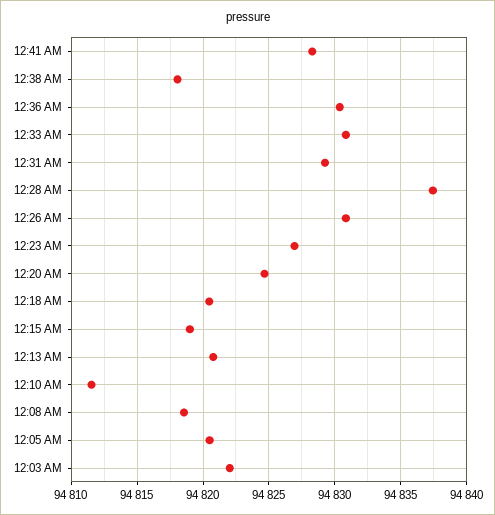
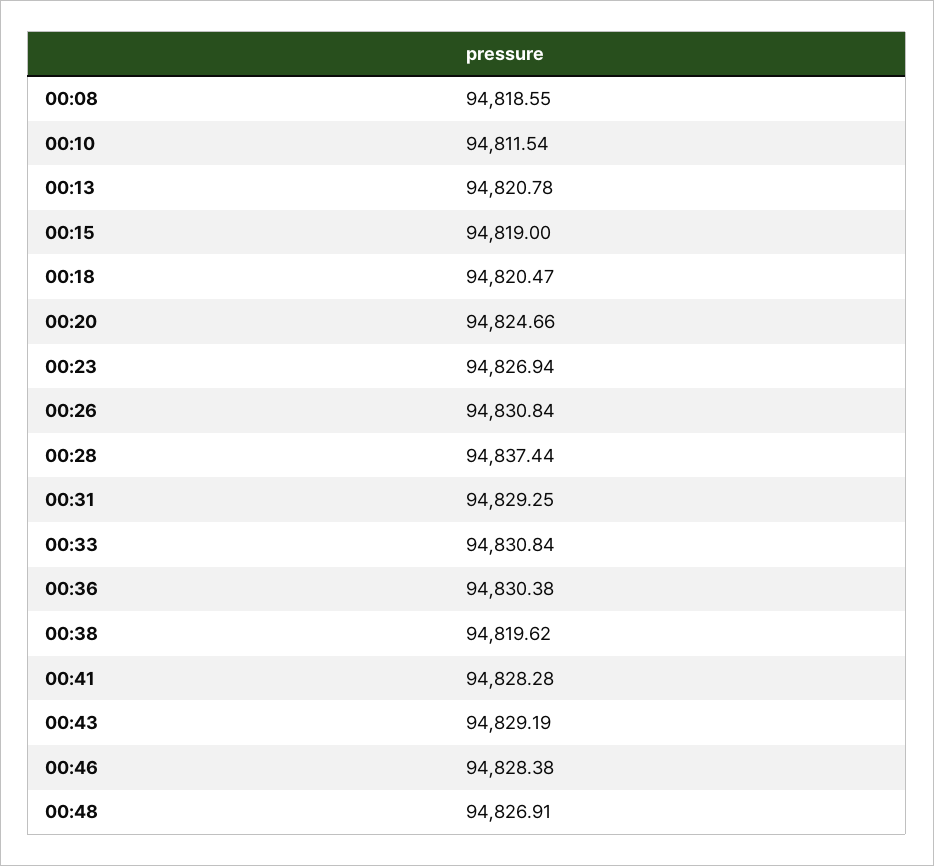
12:38 AM: 94818 -> 94819.62
12:05 AM: 94820.5 -> none
12:03 AM: 94822 -> none
00:43: none -> 94829.19
00:46: none -> 94828.38
00:48: none -> 94826.91

